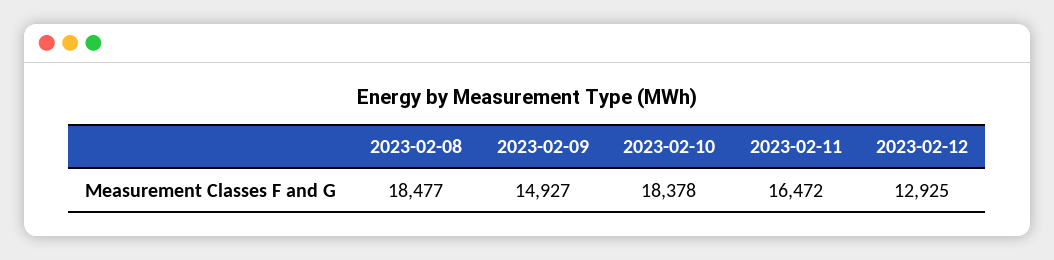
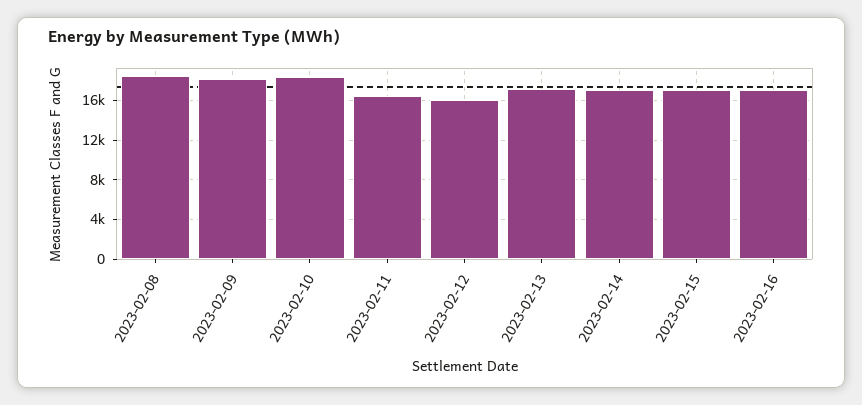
2023-02-09: 14927 -> 18000
2023-02-12: 12925 -> 16000
2023-02-13: none -> 17000
2023-02-14: none -> 17000
2023-02-15: none -> 17000
2023-02-16: none -> 17000

